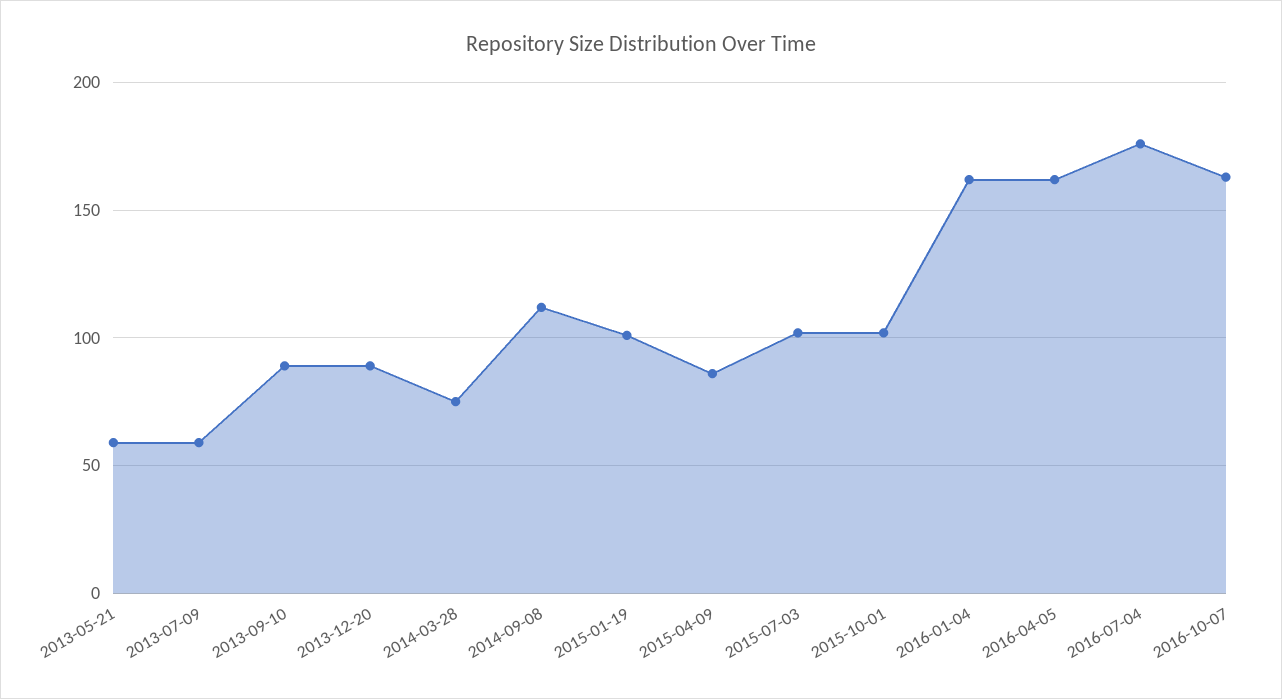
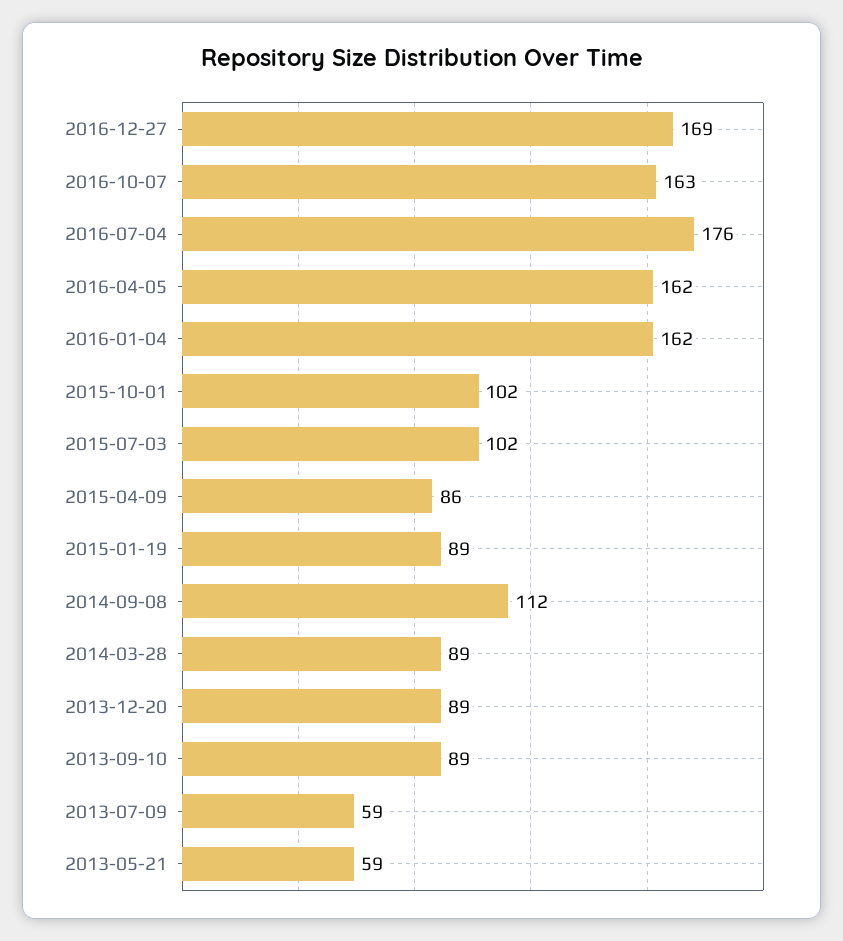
2014-03-28: 75 -> 89
2015-01-19: 100 -> 89
2016-12-27: none -> 169

